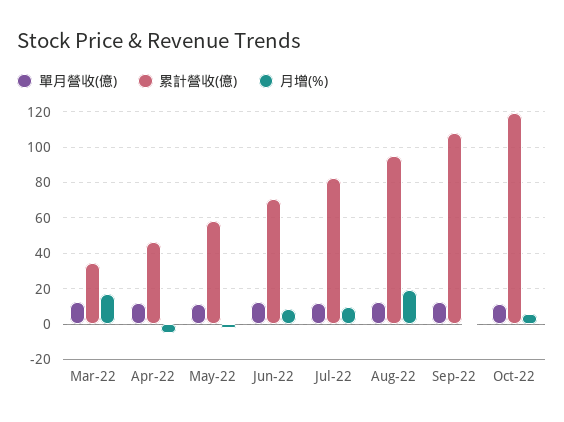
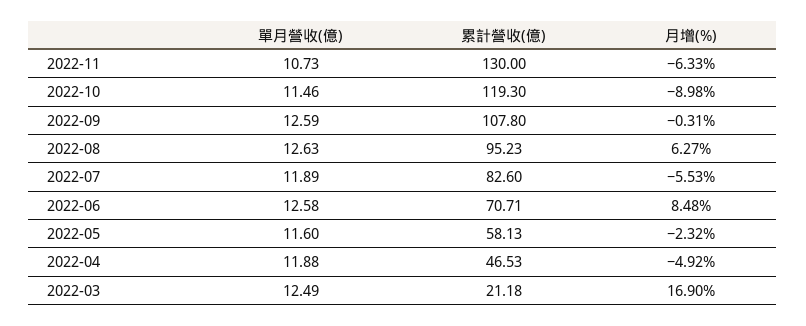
累計營收(億), Mar-22: 35 -> 21.18
月增(%), Jul-22: 10 -> -5.53
月增(%), Aug-22: 20 -> 6.27
月增(%), Oct-22: 5 -> -8.98
單月營收(億), 2022-11: none -> 10.73
累計營收(億), 2022-11: none -> 130
月增(%), 2022-11: none -> -6.33

